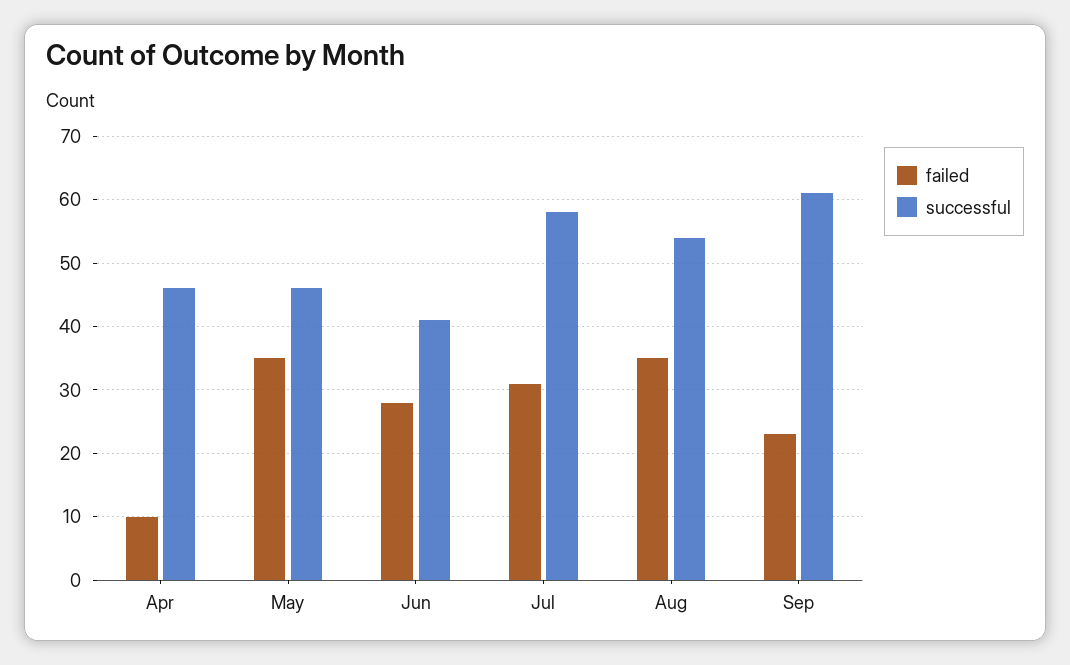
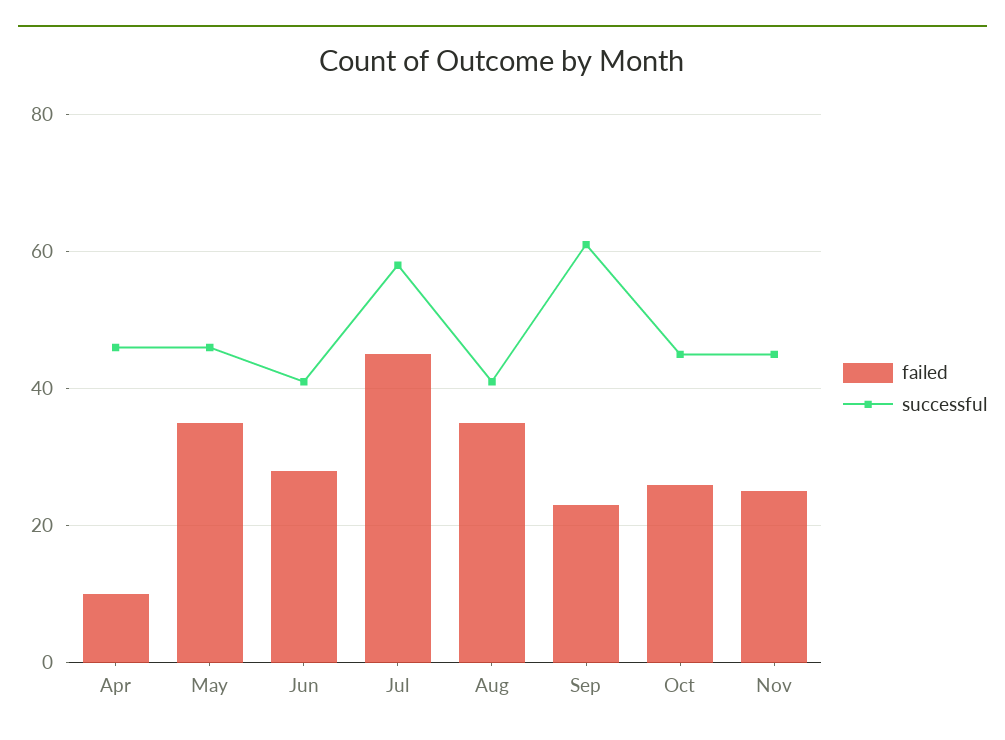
failed, Jul: 31 -> 45
successful, Aug: 54 -> 40
failed, Oct: none -> 25
successful, Oct: none -> 45
failed, Nov: none -> 25
successful, Nov: none -> 45

